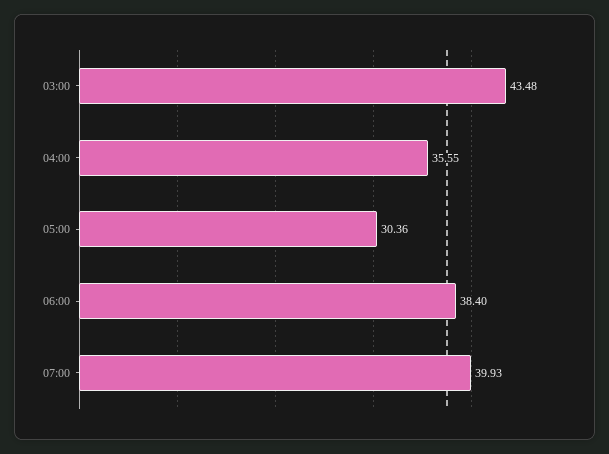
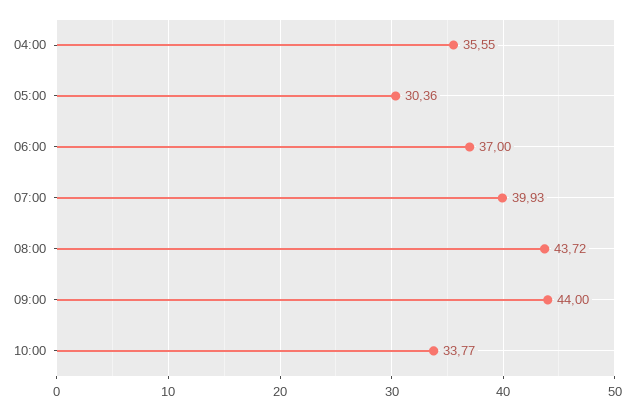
03:00: 43.48 -> none
06:00: 38.4 -> 37
08:00: none -> 43.72
09:00: none -> 44
10:00: none -> 33.77

